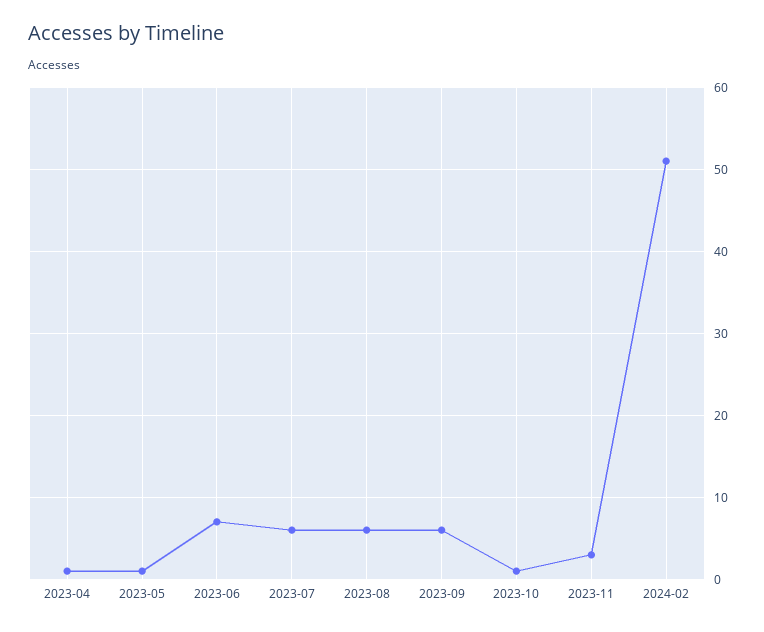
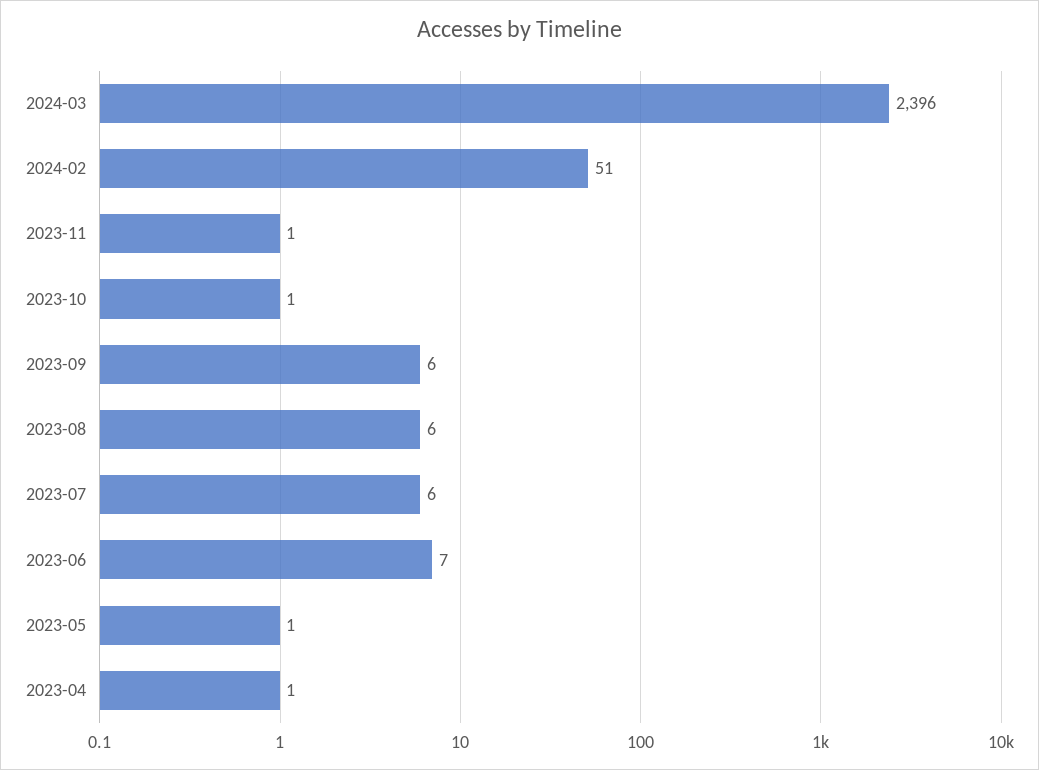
2023-11: 3 -> 1
2024-03: none -> 2396

